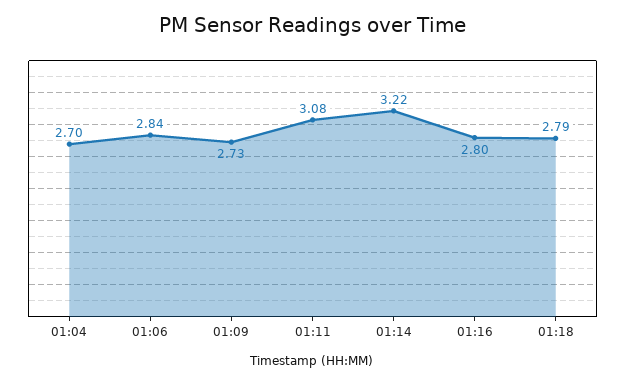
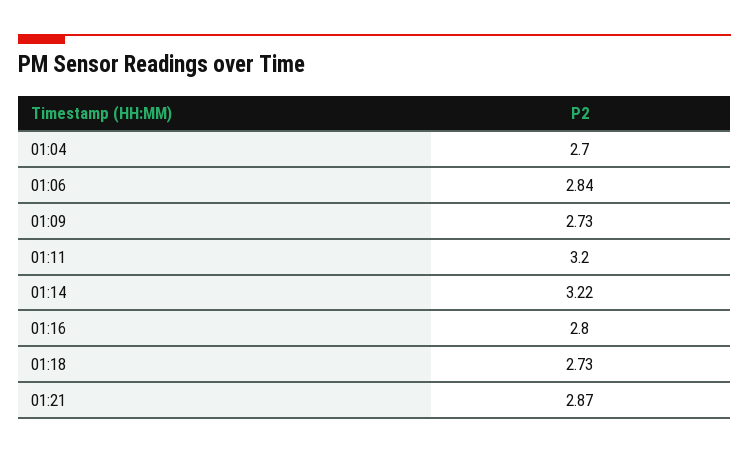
01:11: 3.08 -> 3.2
01:18: 2.79 -> 2.73
01:21: none -> 2.87

